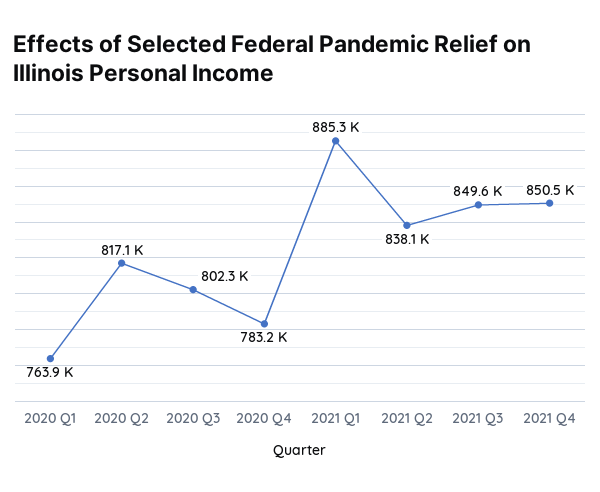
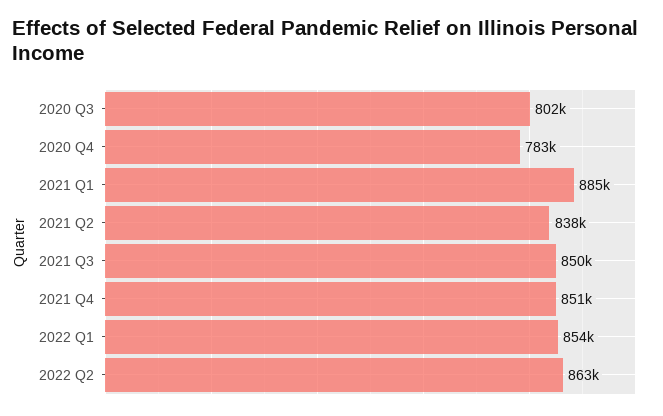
2020 Q1: 763900 -> none
2020 Q2: 817100 -> none
2022 Q1: none -> 854000
2022 Q2: none -> 863000

